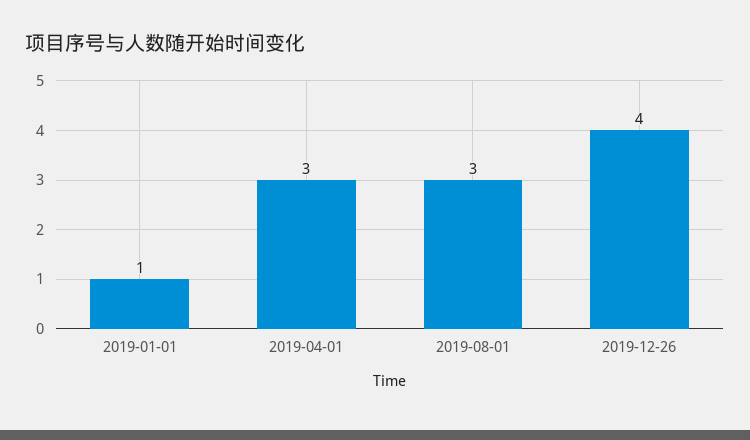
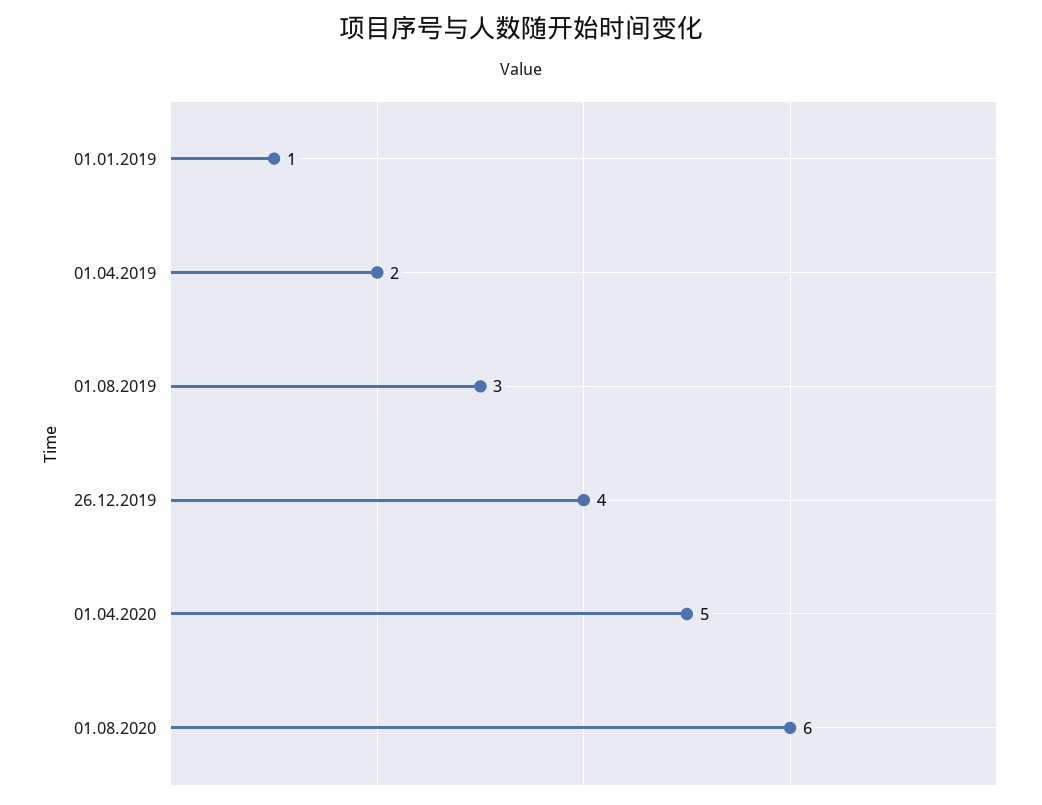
2019-04-01: 3 -> 2
01.04.2020: none -> 5
01.08.2020: none -> 6

